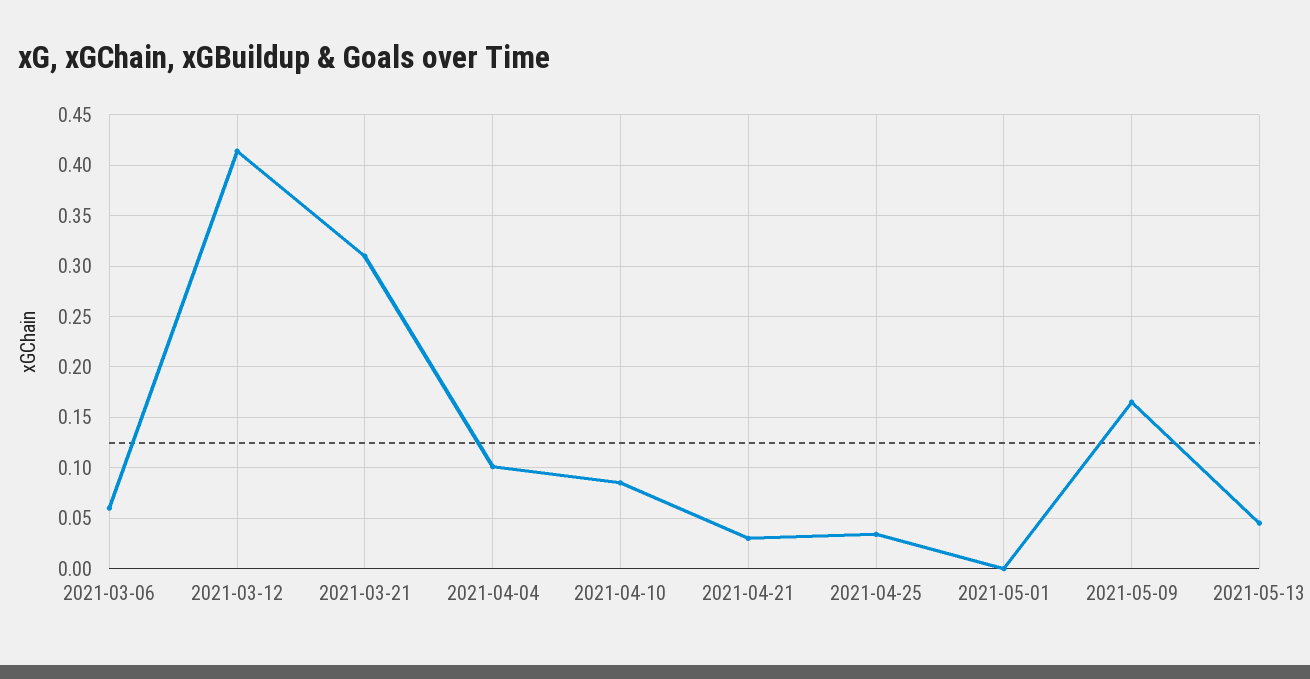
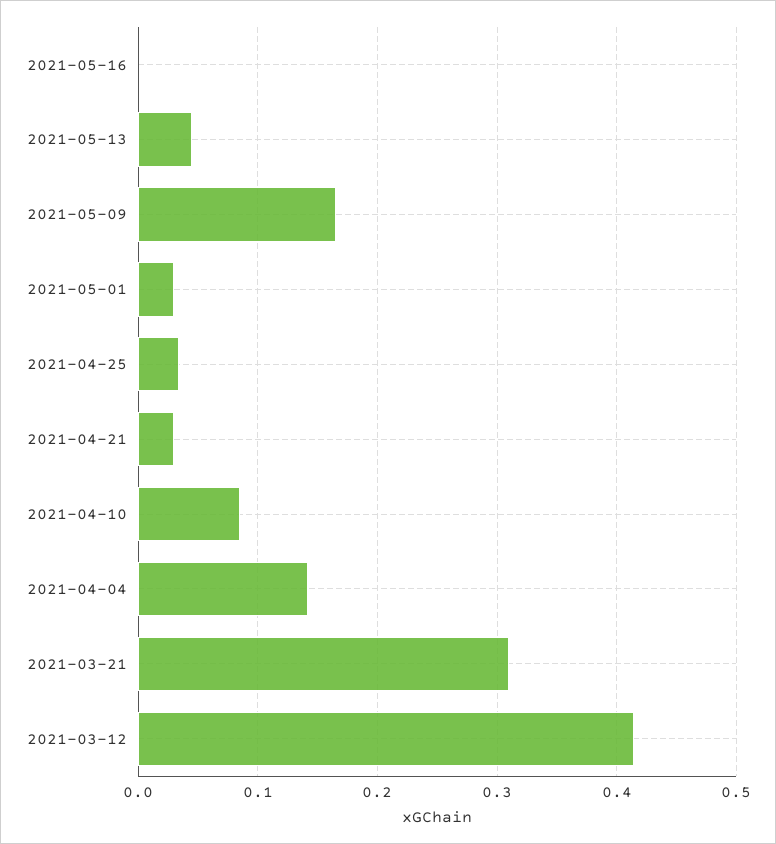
2021-03-06: 0.06 -> none
2021-04-04: 0.1 -> 0.14
2021-05-01: 0 -> 0.03
2021-05-16: none -> 0

